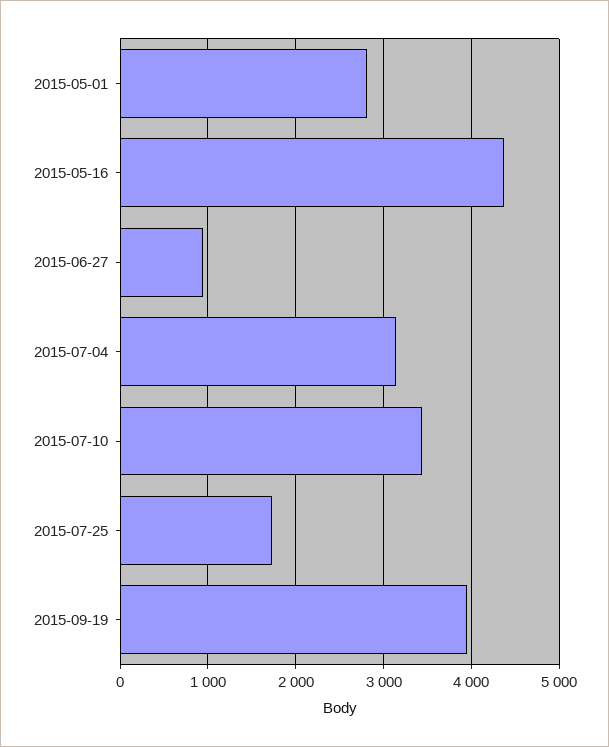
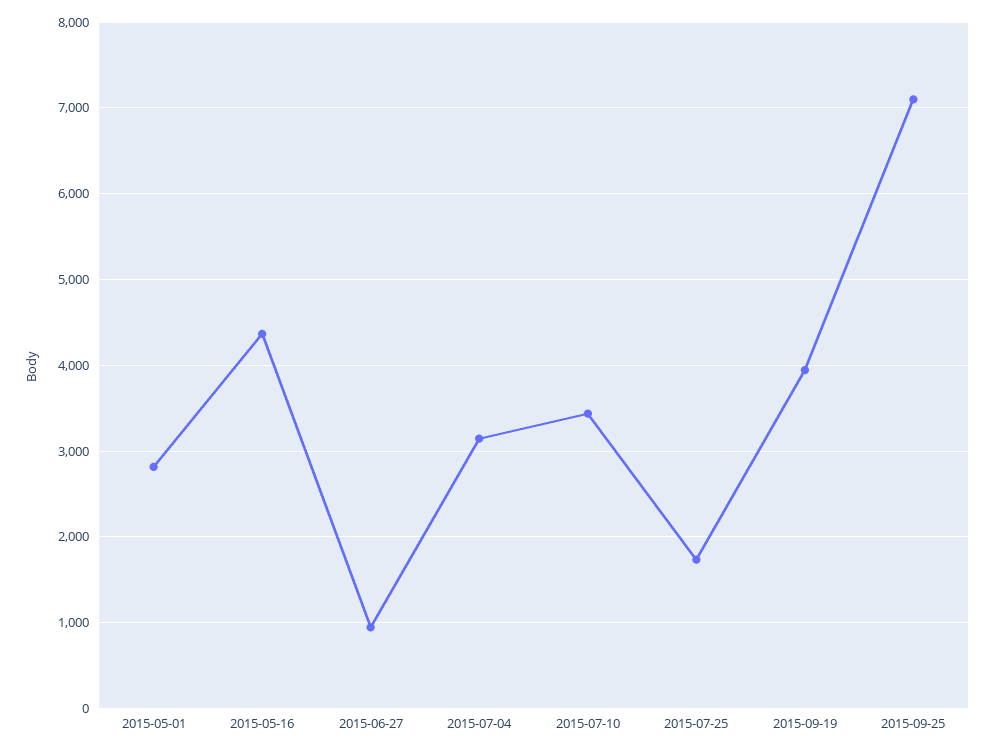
2015-09-25: none -> 7100

